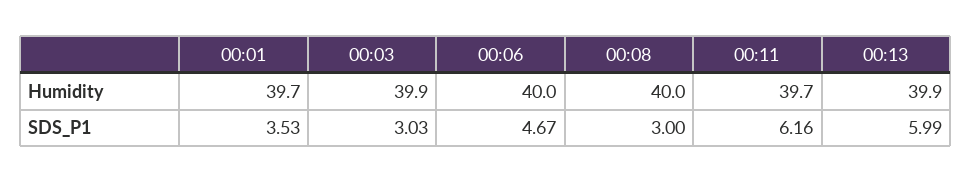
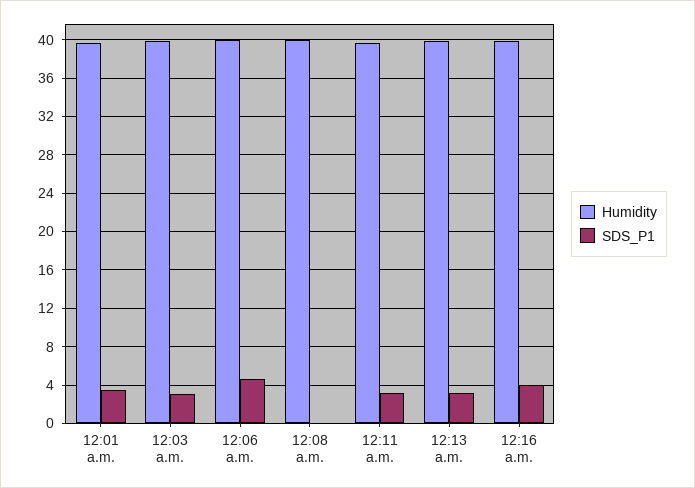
SDS_P1, 00:08: 3 -> 0
SDS_P1, 00:11: 6.16 -> 3
SDS_P1, 00:13: 5.99 -> 3
Humidity, 12:16 a.m.: none -> 40
SDS_P1, 12:16 a.m.: none -> 4

